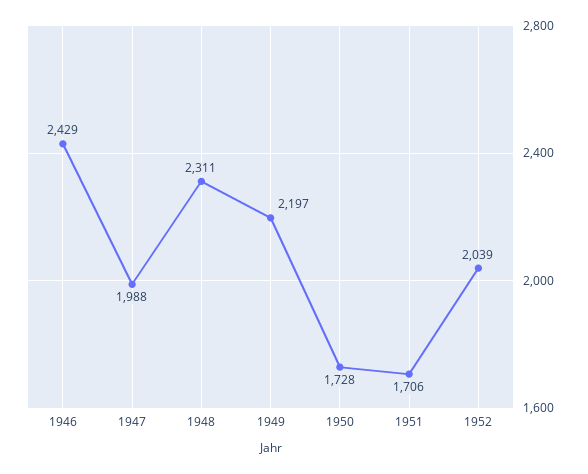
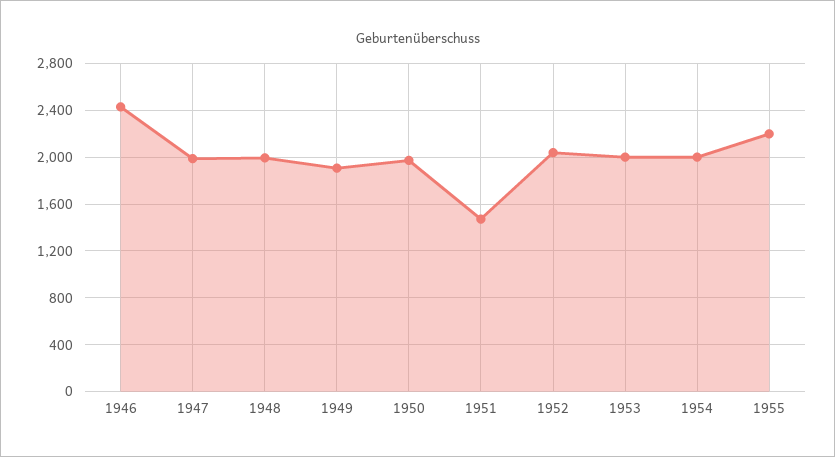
1948: 2311 -> 2000
1949: 2197 -> 1900
1950: 1728 -> 2000
1951: 1706 -> 1500
1953: none -> 2000
1954: none -> 2000
1955: none -> 2200

